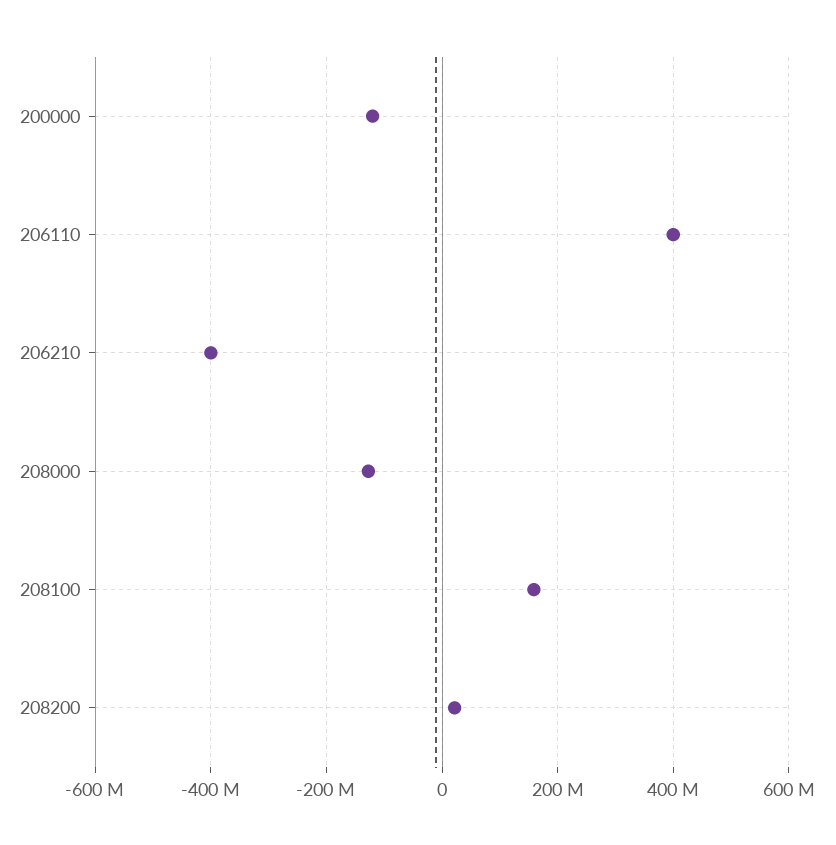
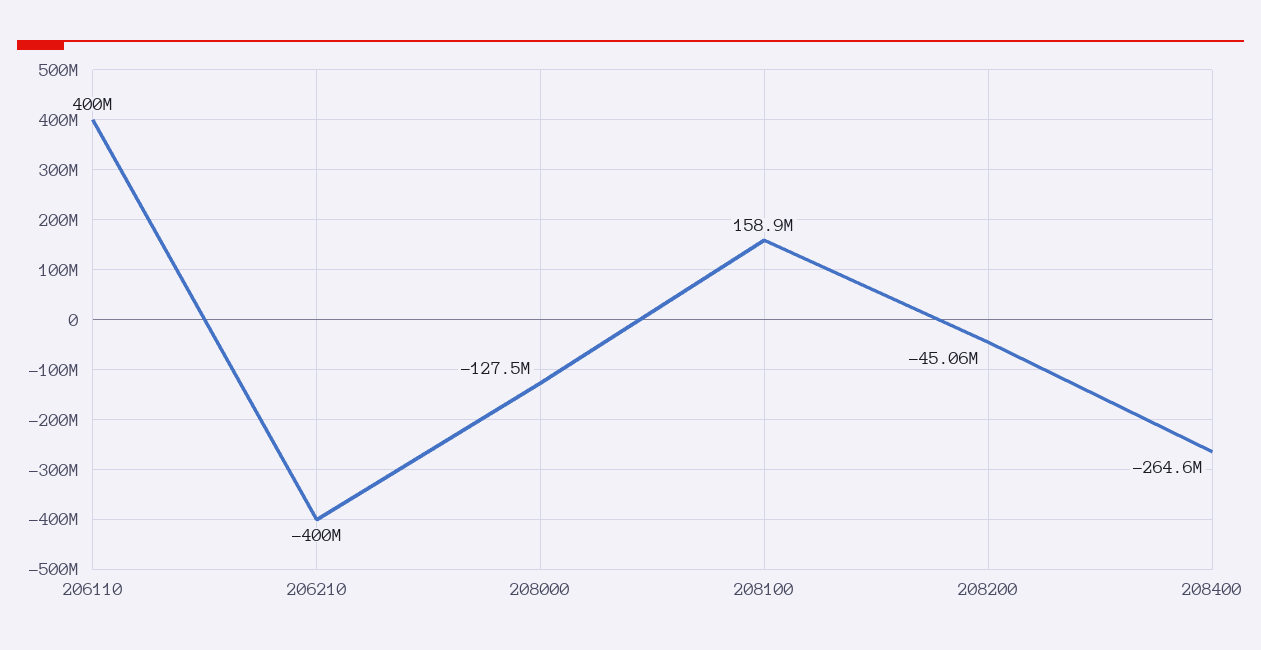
200000: -120000000 -> none
208200: 20000000 -> -45060000
208400: none -> -264600000

